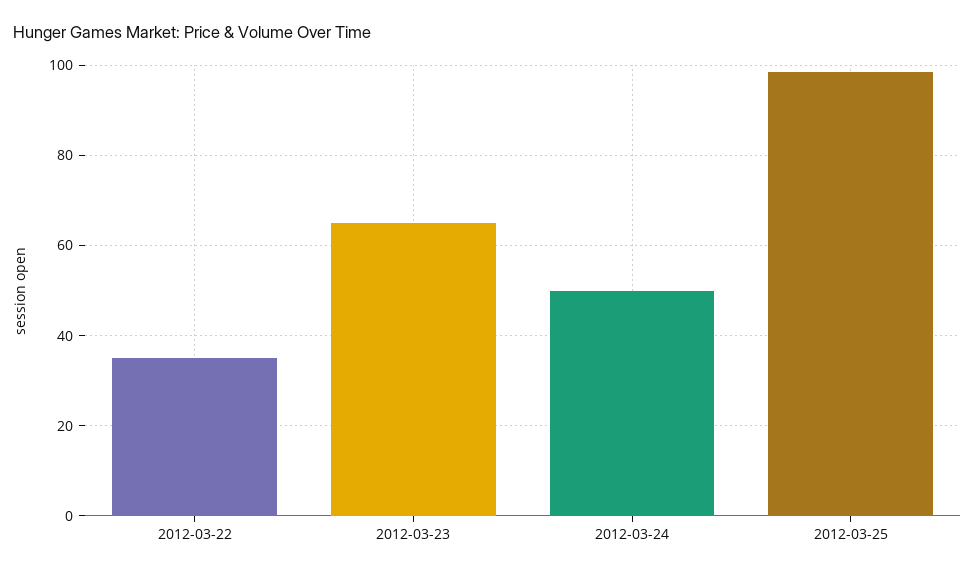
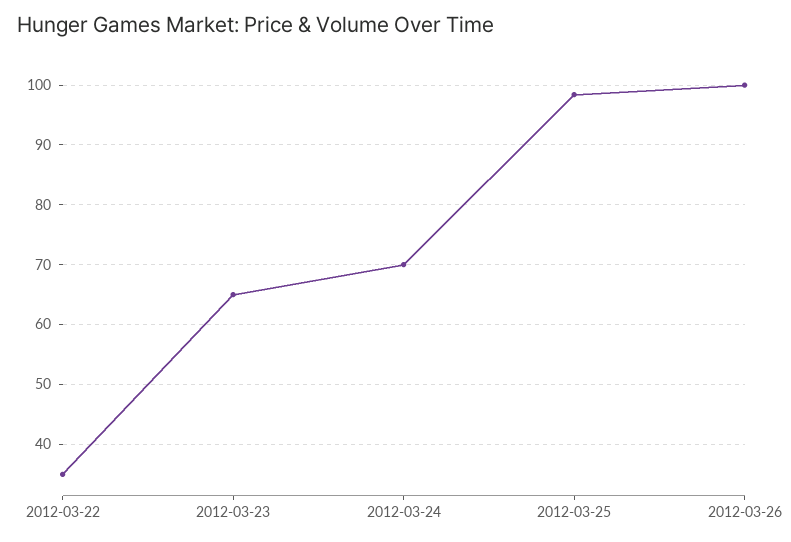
2012-03-24: 50 -> 70
2012-03-26: none -> 100

